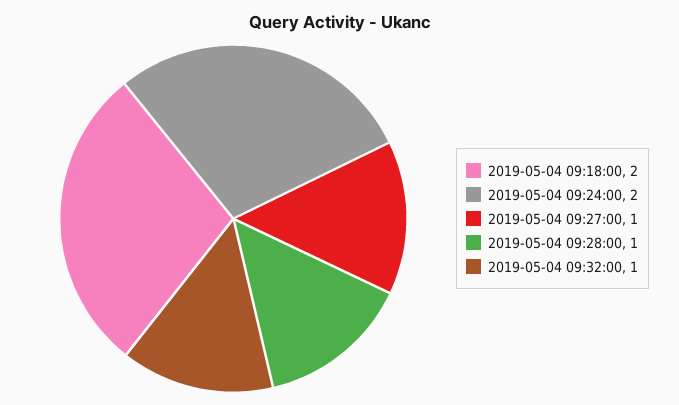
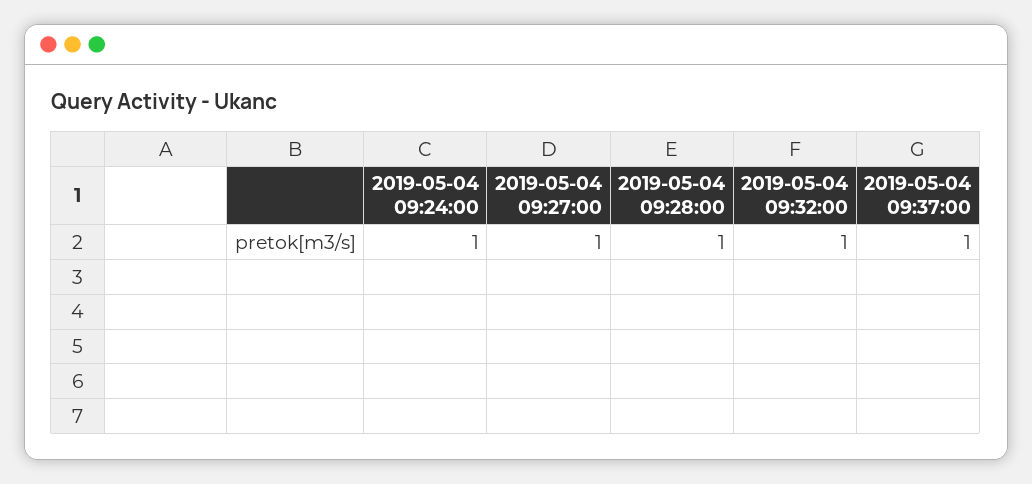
2019-05-04 09:18:00: 2 -> none
2019-05-04 09:24:00: 2 -> 1
2019-05-04 09:37:00: none -> 1

